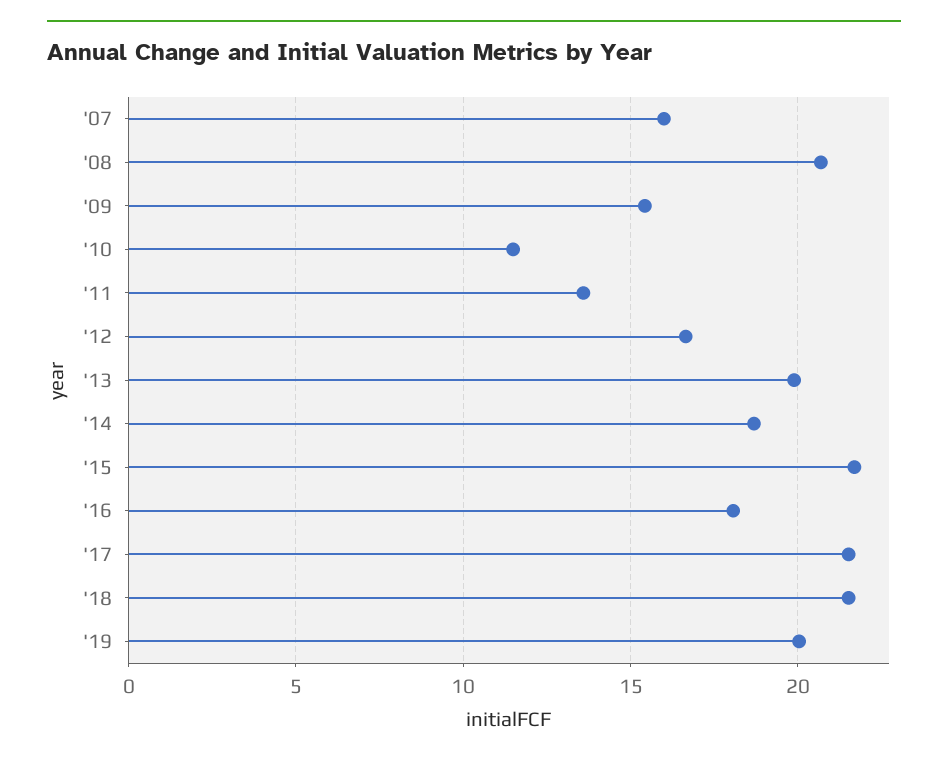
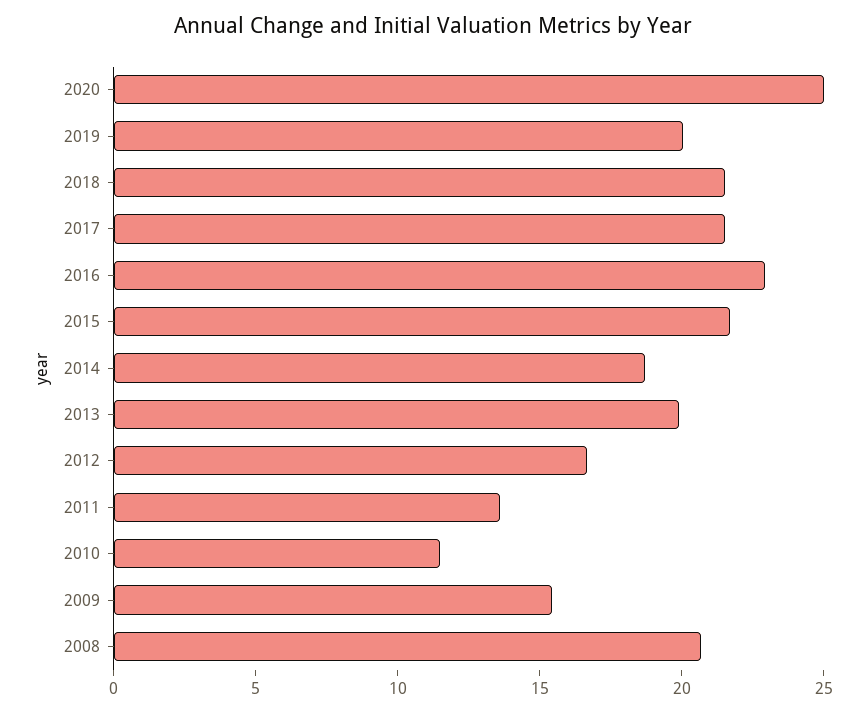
'07: 16 -> none
'16: 18 -> 23
2020: none -> 25

